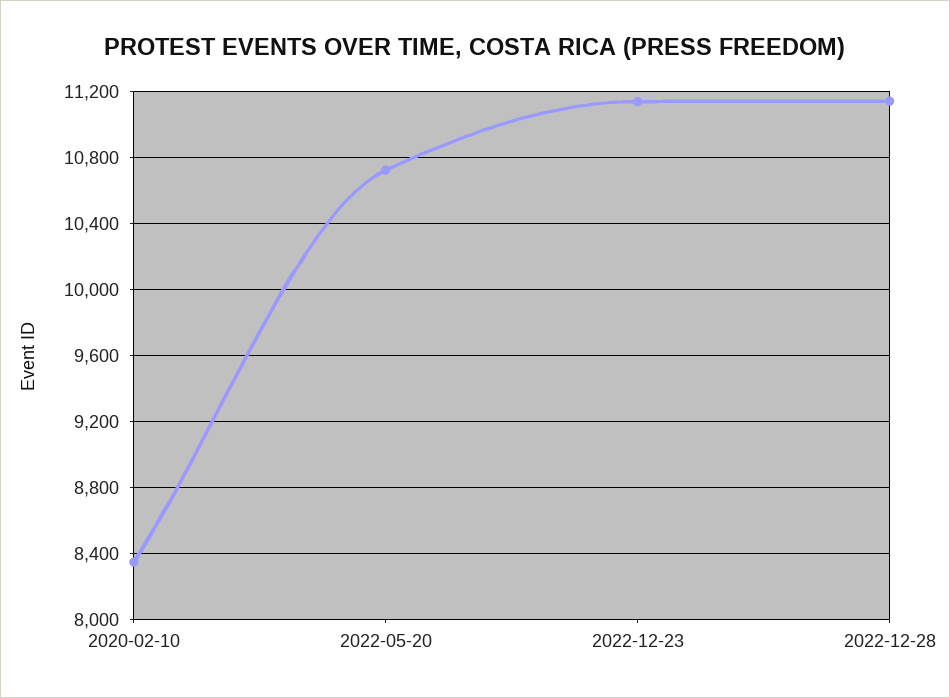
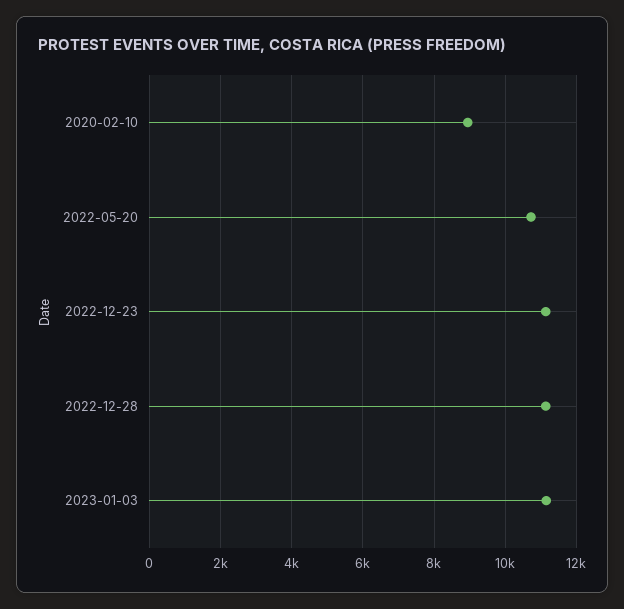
2020-02-10: 8350 -> 9000
2023-01-03: none -> 11200

